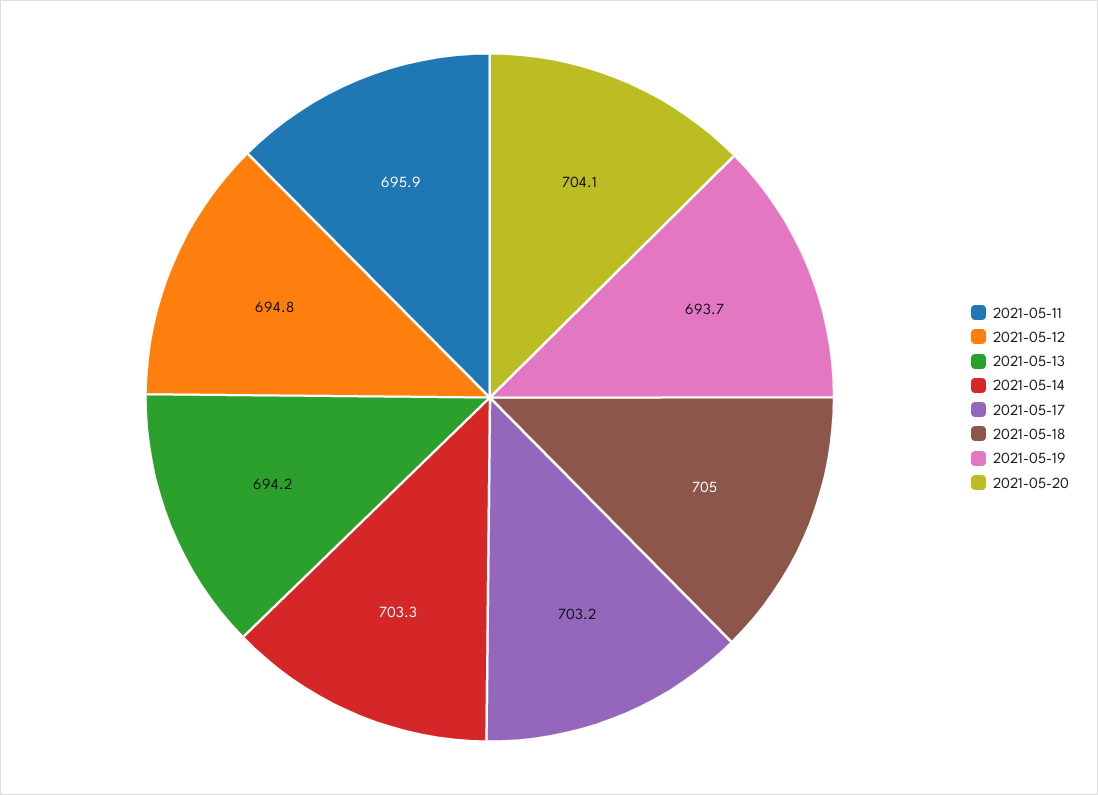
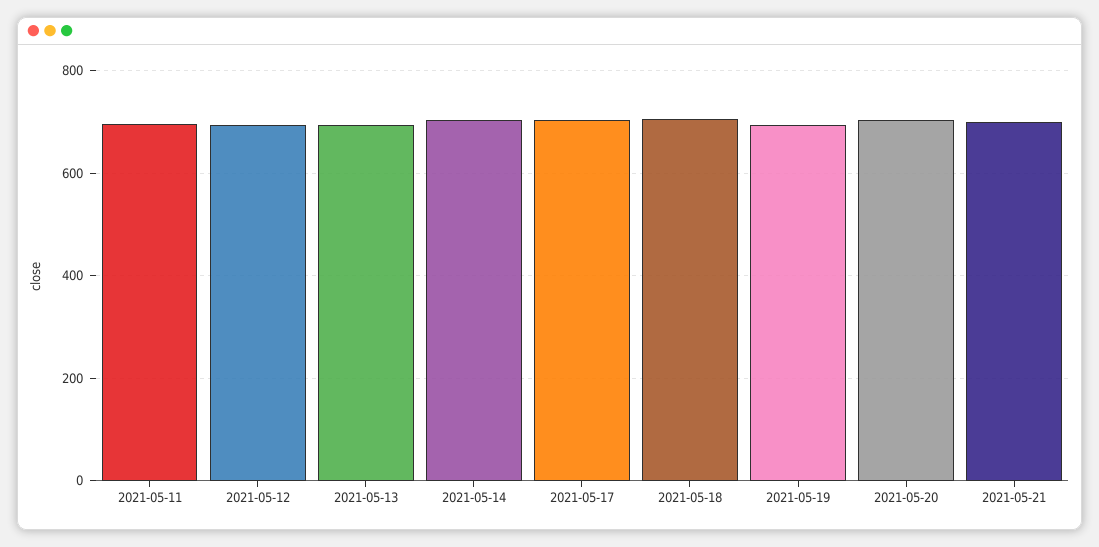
2021-05-21: none -> 700

